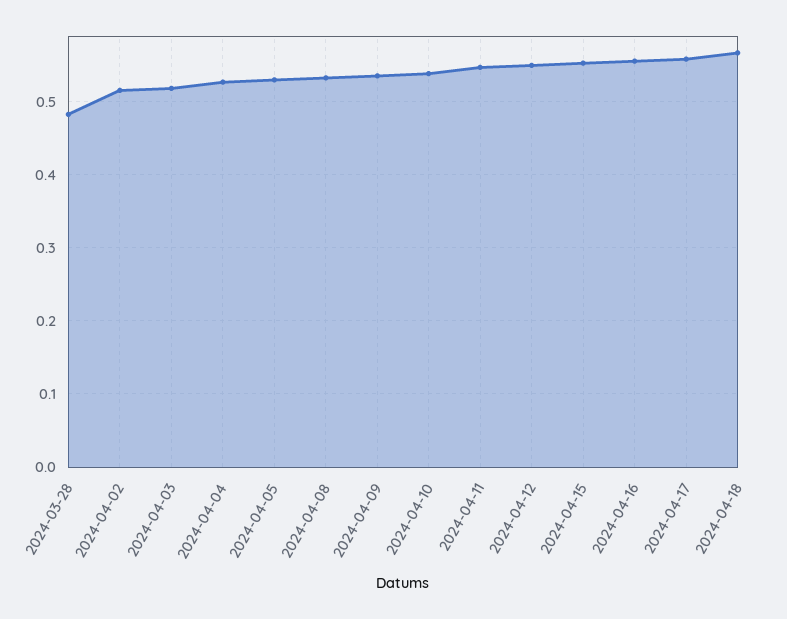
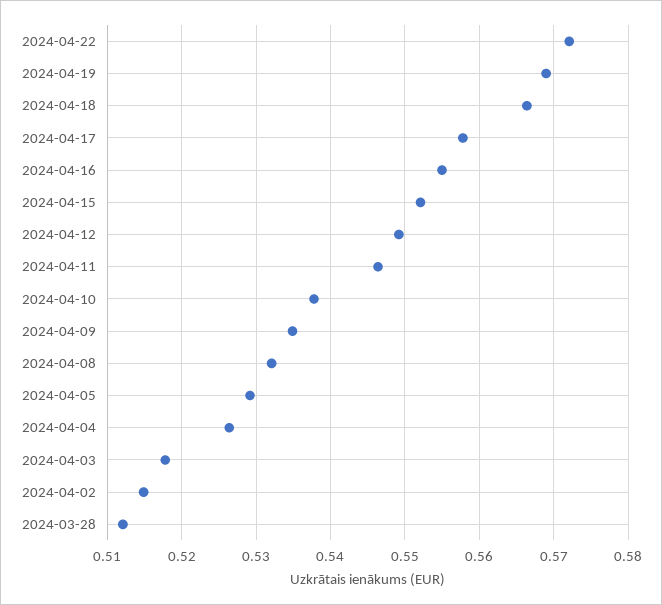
2024-03-28: 0.48 -> 0.512
2024-04-22: none -> 0.572
2024-04-19: none -> 0.569

